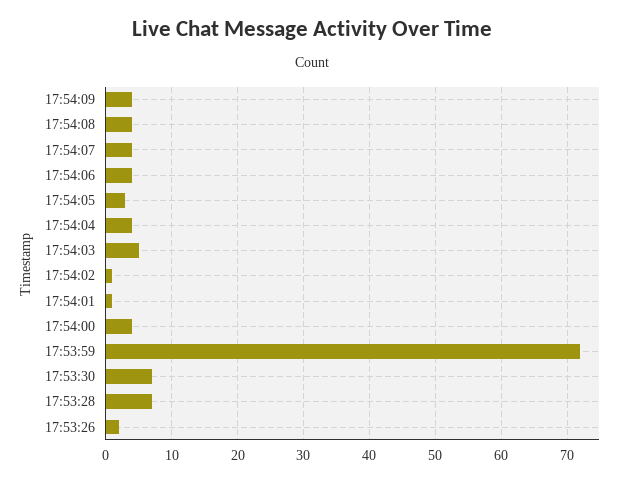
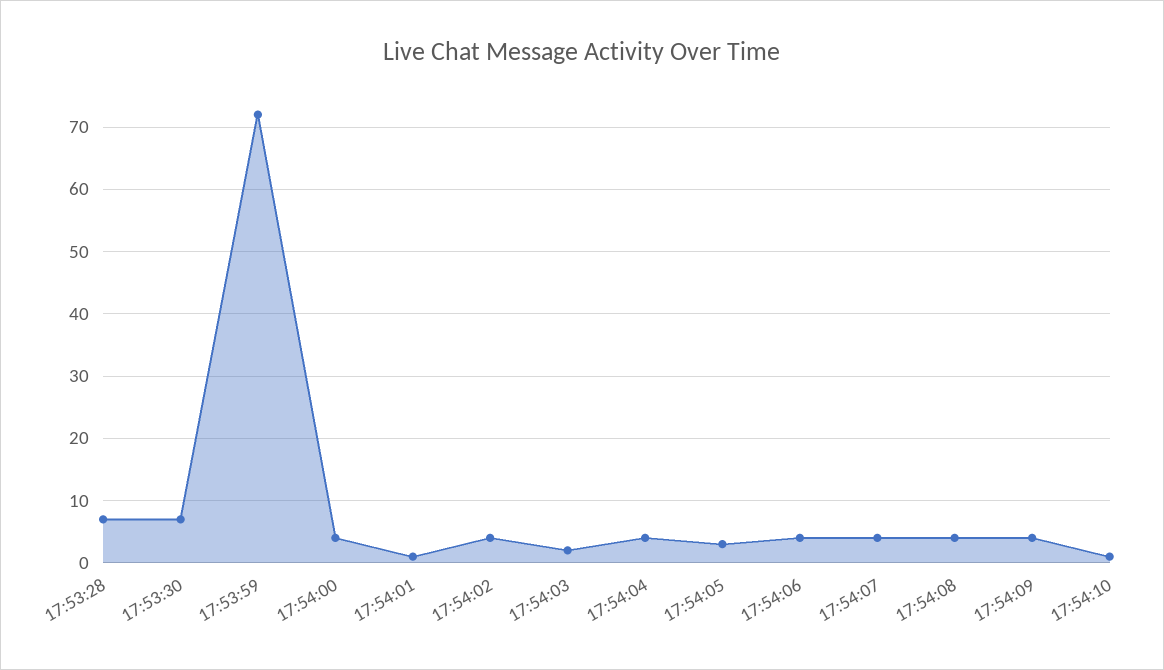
17:54:03: 5 -> 2
17:54:02: 1 -> 4
17:53:26: 2 -> none
17:54:10: none -> 1

